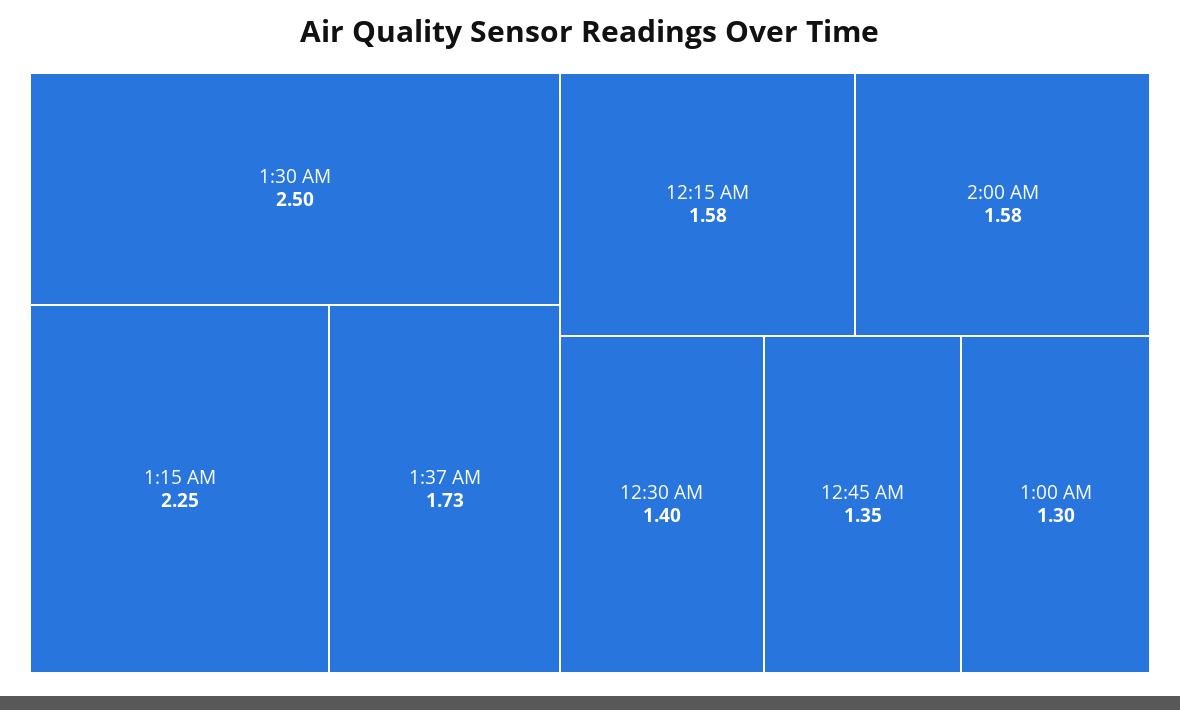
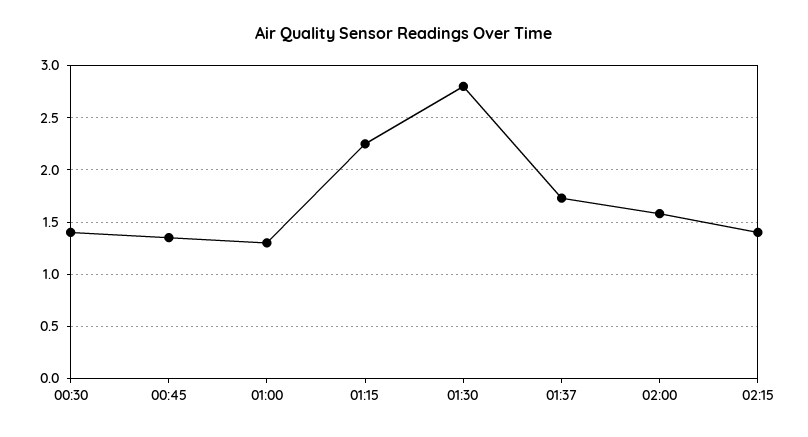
1:30 AM: 2.5 -> 2.8
12:15 AM: 1.58 -> none
02:15: none -> 1.4

